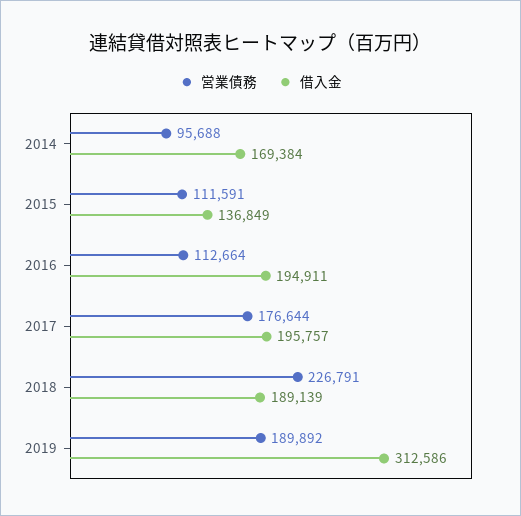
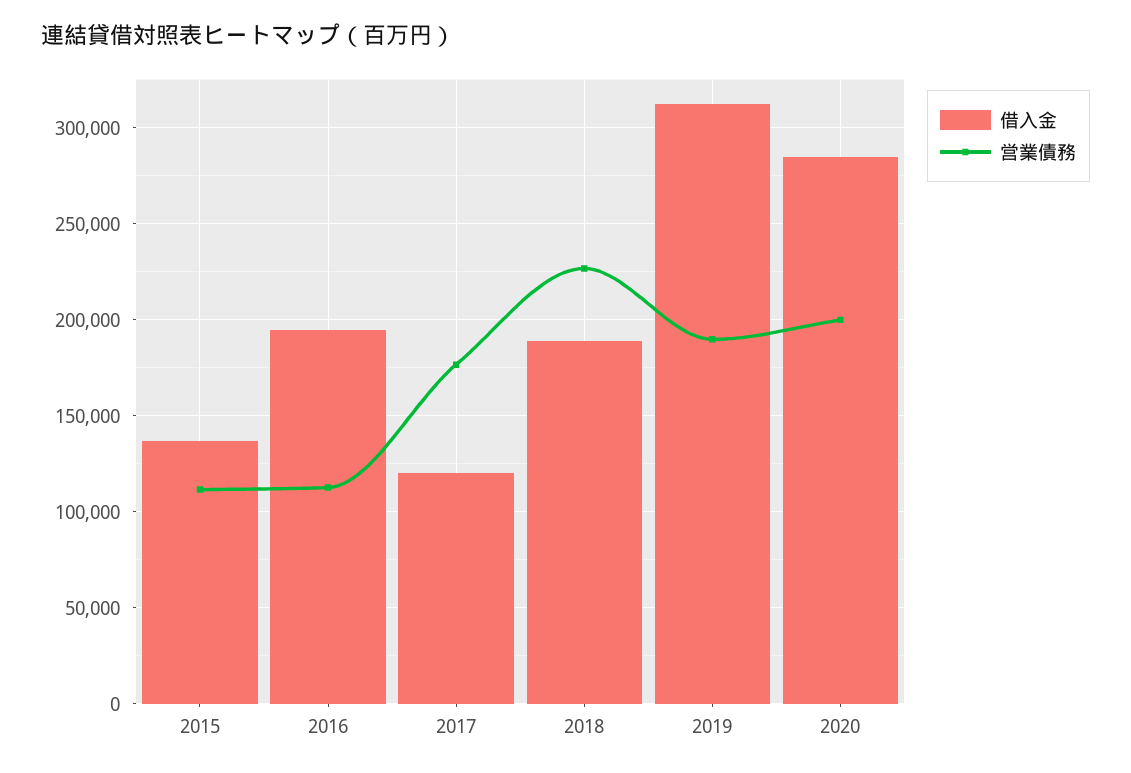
営業債務, 2014: 95688 -> none
借入金, 2014: 169384 -> none
借入金, 2017: 195757 -> 120000
借入金, 2020: none -> 285000
営業債務, 2020: none -> 200000

